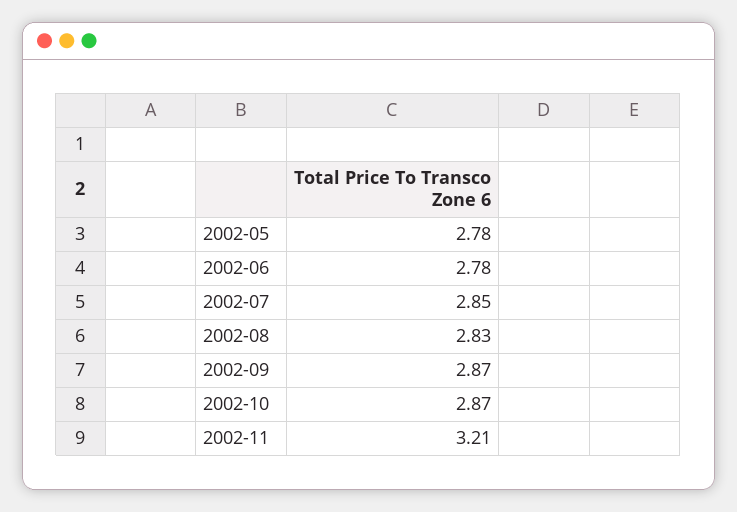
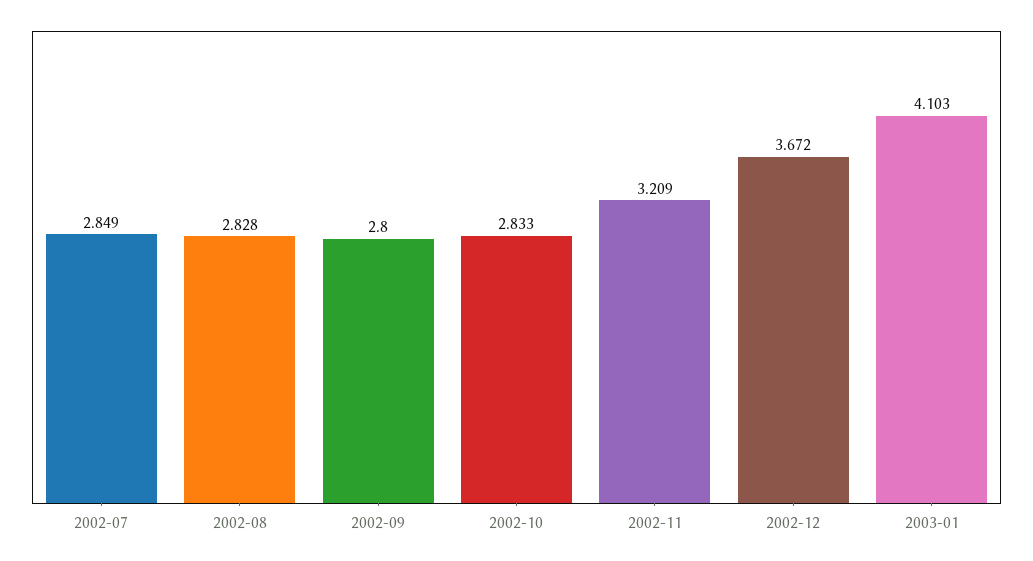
2002-05: 2.78 -> none
2002-06: 2.78 -> none
2002-09: 2.87 -> 2.8
2002-10: 2.87 -> 2.833
2002-12: none -> 3.672
2003-01: none -> 4.103

